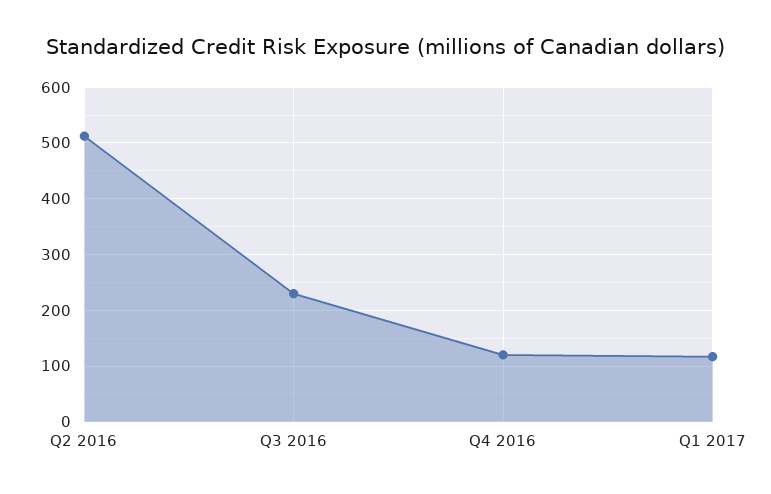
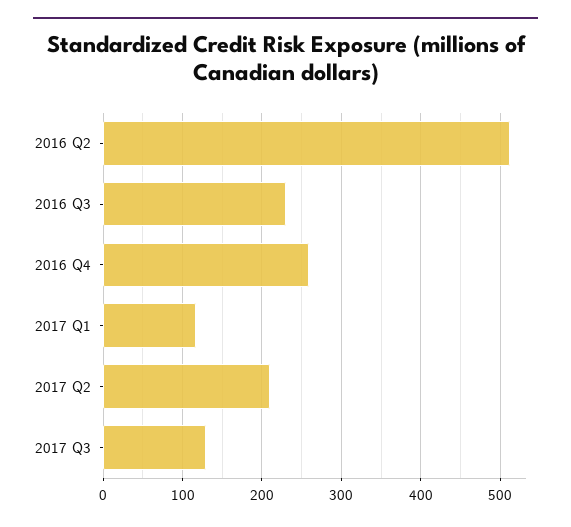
Q4 2016: 120 -> 260
2017 Q2: none -> 210
2017 Q3: none -> 130

